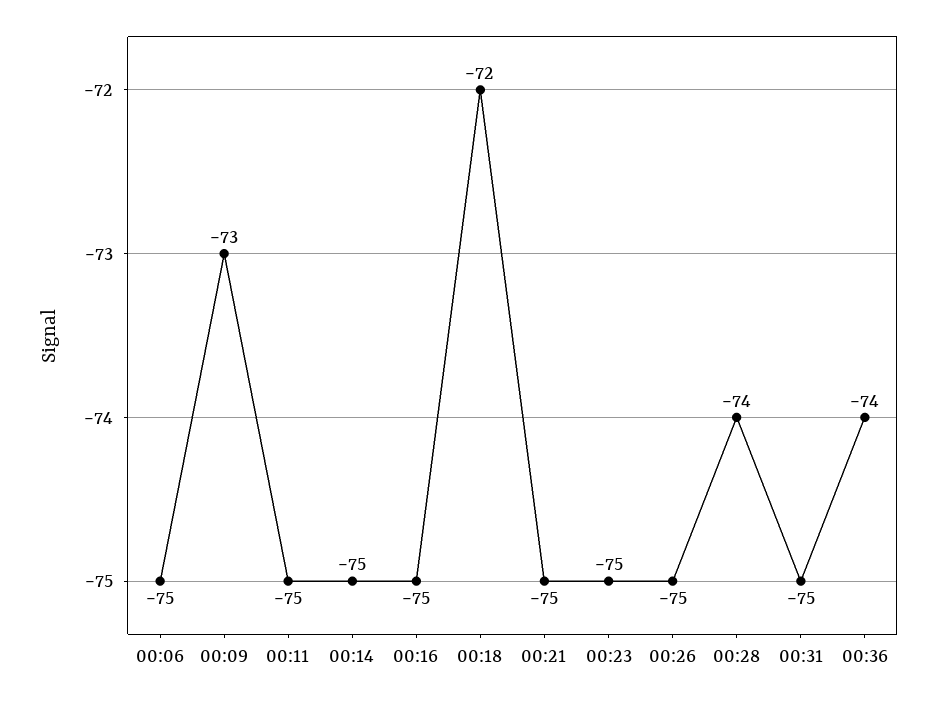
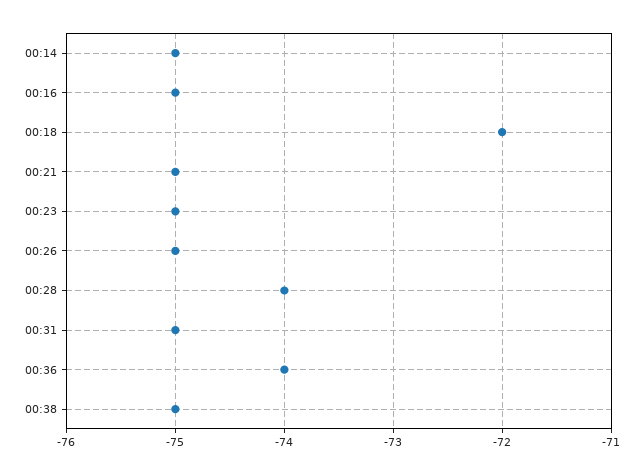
00:06: -75 -> none
00:09: -73 -> none
00:11: -75 -> none
00:38: none -> -75

